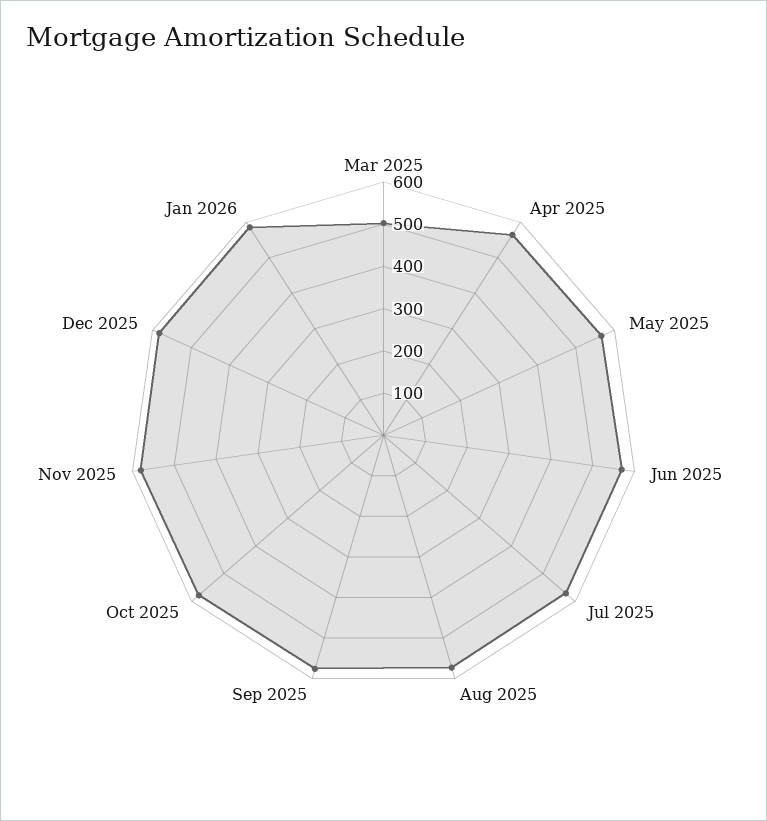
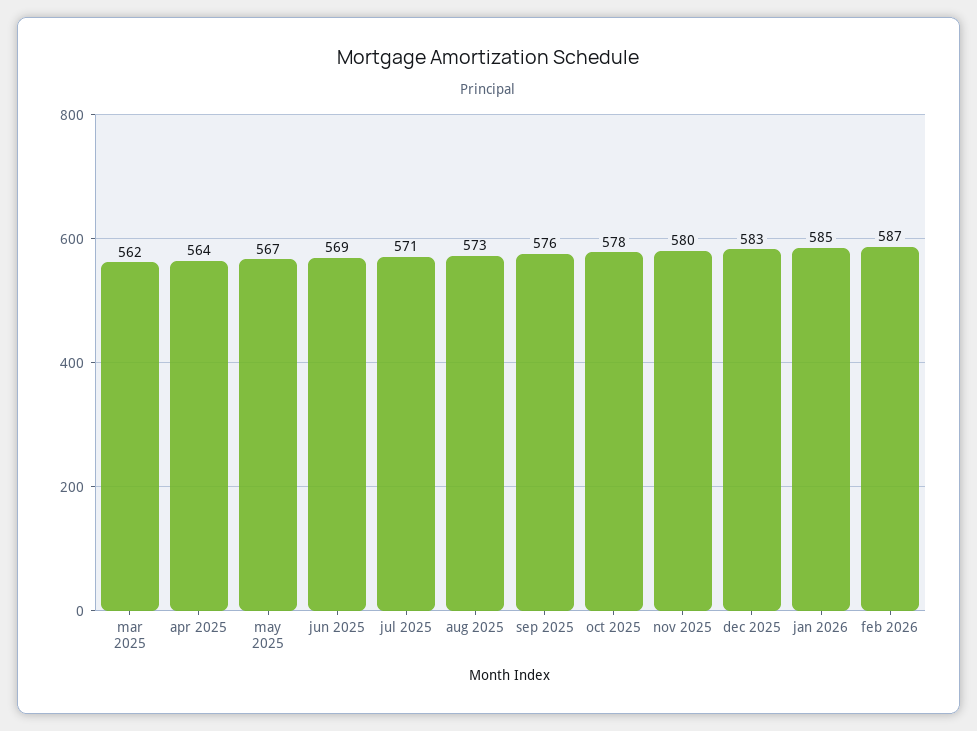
Mar 2025: 500 -> 562
feb 2026: none -> 587

